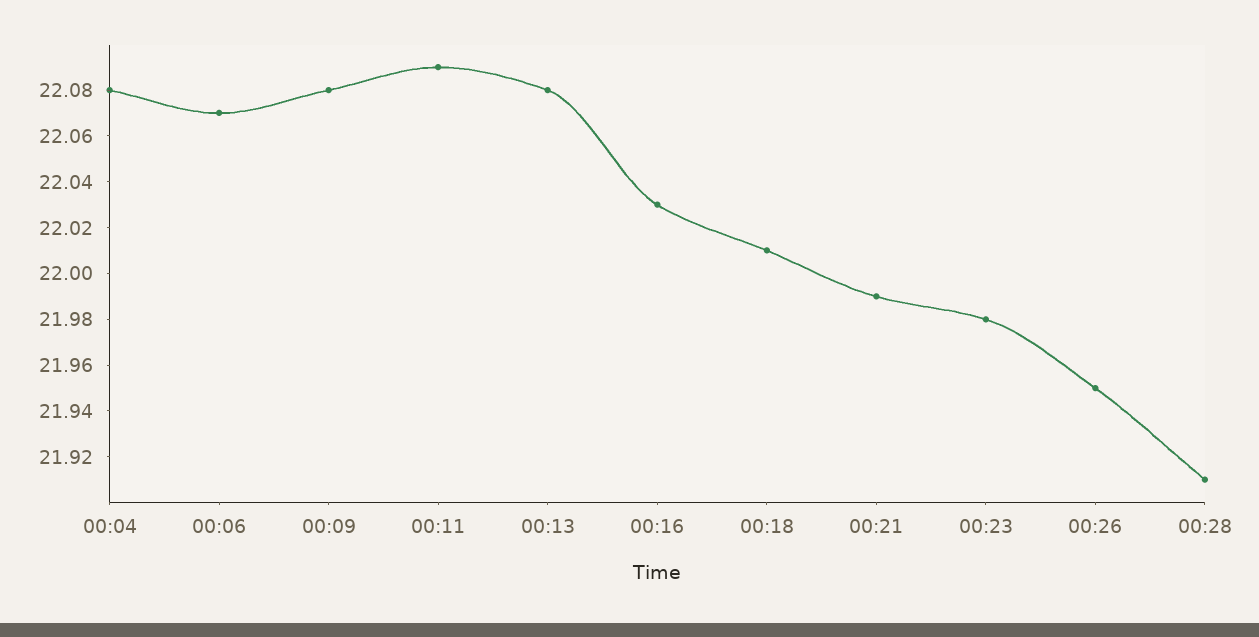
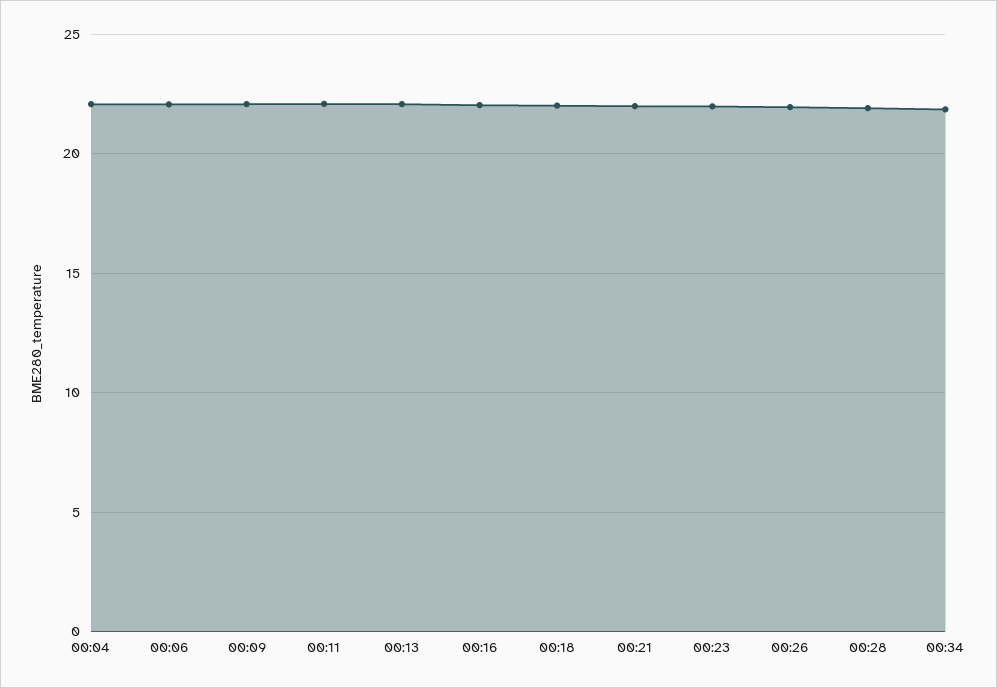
00:34: none -> 22

